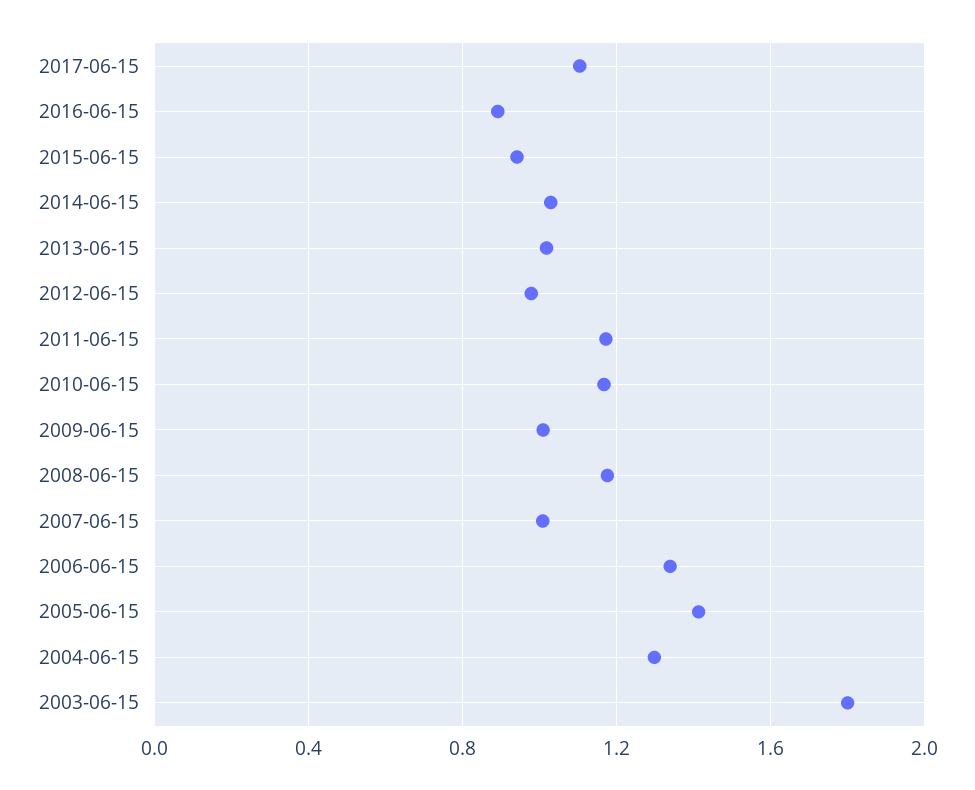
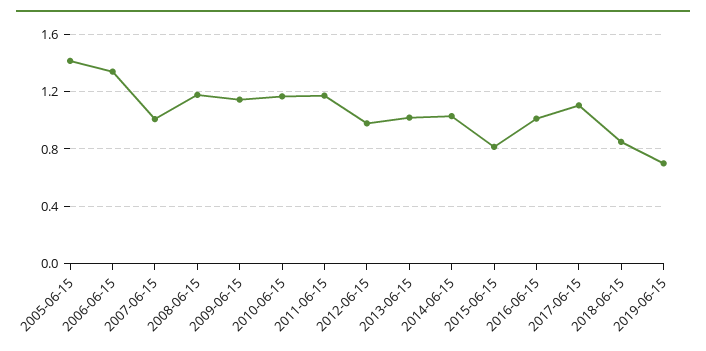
2016-06-15: 0.9 -> 1
2015-06-15: 0.95 -> 0.8
2009-06-15: 1 -> 1.15
2004-06-15: 1.3 -> none
2003-06-15: 1.8 -> none
2018-06-15: none -> 0.85
2019-06-15: none -> 0.7

